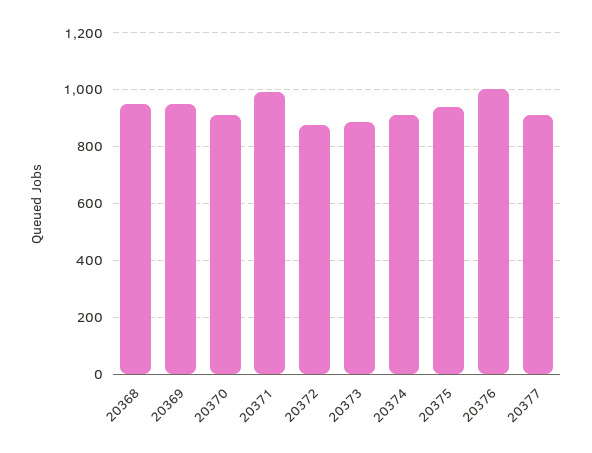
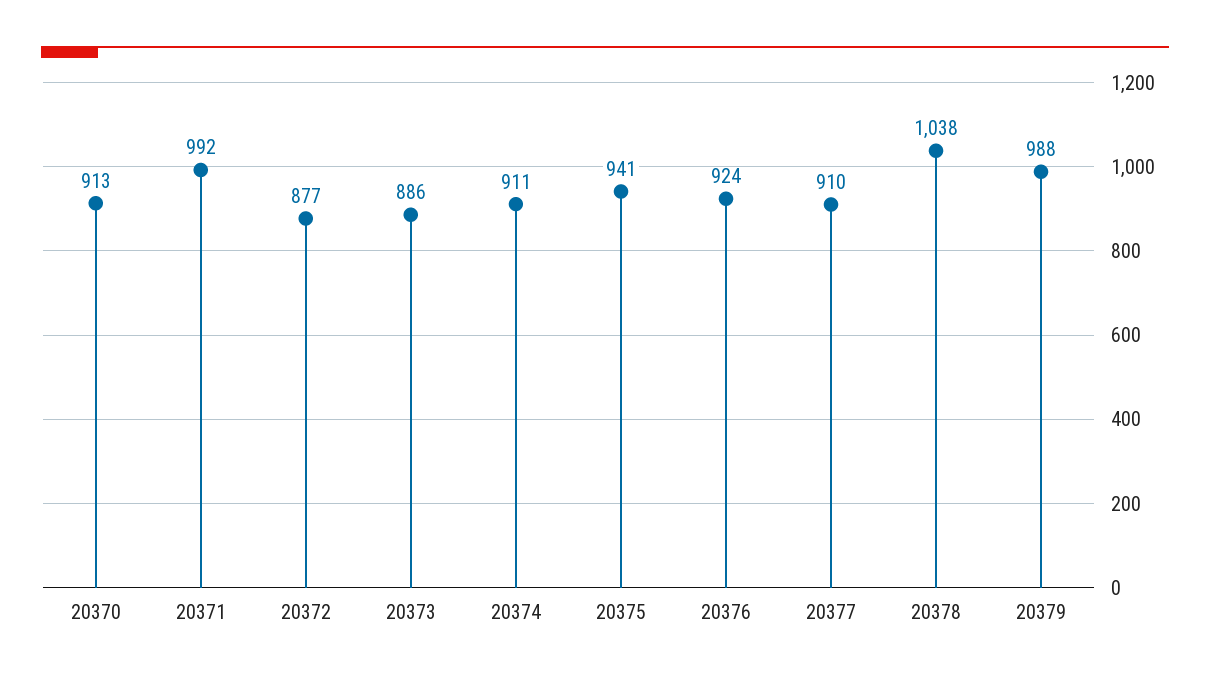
20368: 950 -> none
20369: 950 -> none
20376: 1000 -> 924
20378: none -> 1038
20379: none -> 988

